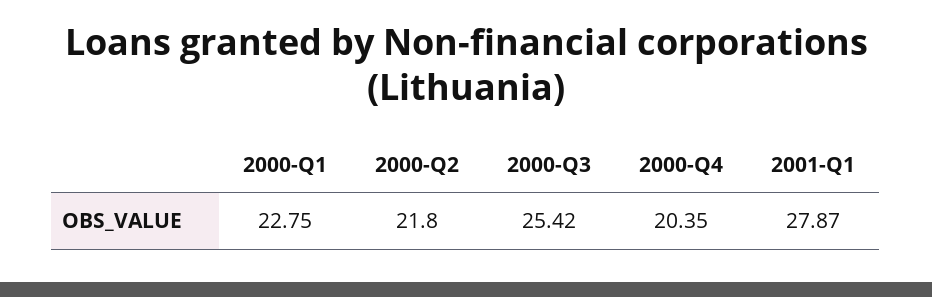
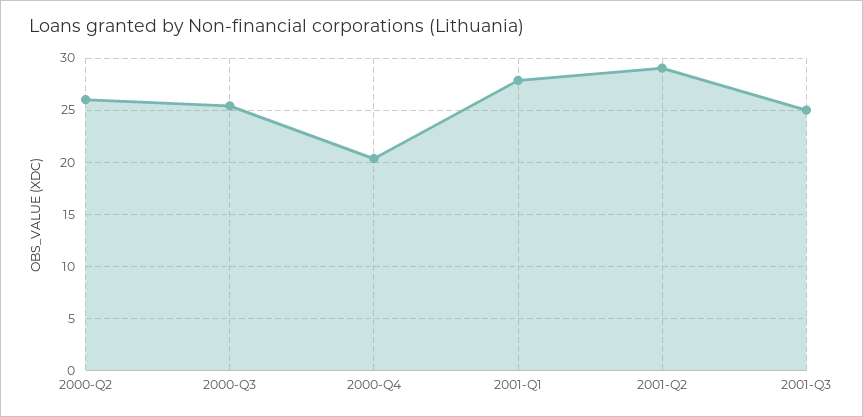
2000-Q1: 22.75 -> none
2000-Q2: 21.8 -> 26
2001-Q2: none -> 29
2001-Q3: none -> 25

